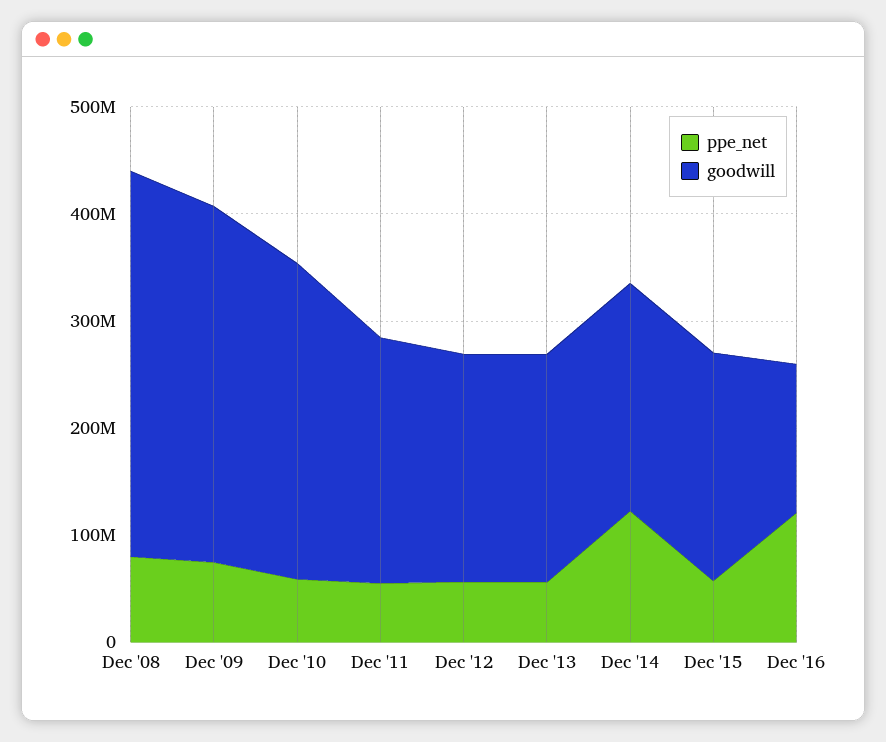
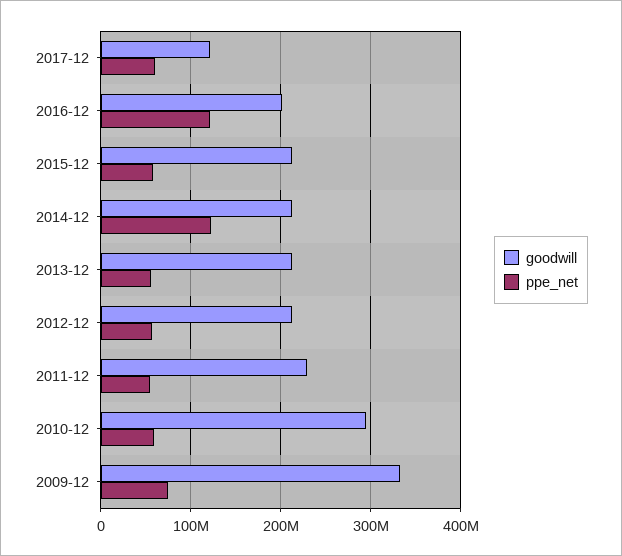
ppe_net, Dec '08: 80000000 -> none
goodwill, Dec '08: 360000000 -> none
goodwill, Dec '16: 140000000 -> 200000000
goodwill, 2017-12: none -> 120000000
ppe_net, 2017-12: none -> 60000000

